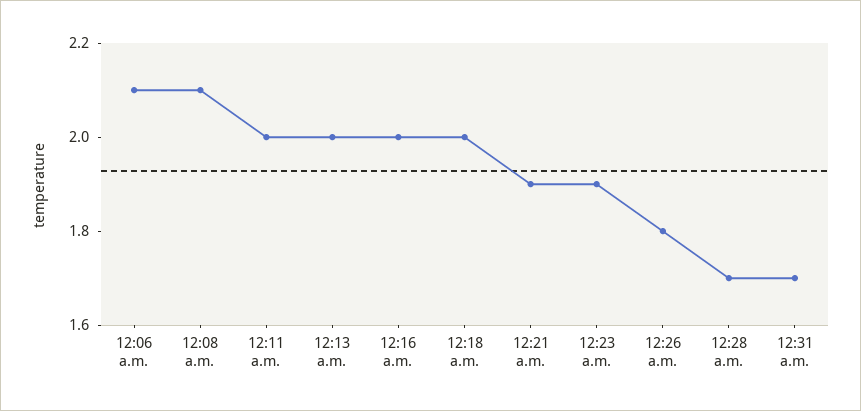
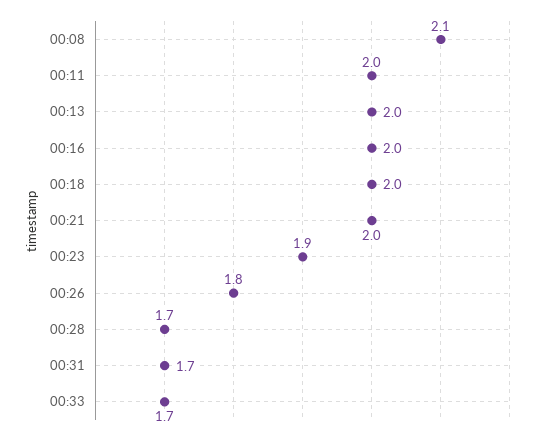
12:06 a.m.: 2.1 -> none
12:21 a.m.: 1.9 -> 2
00:33: none -> 1.7

